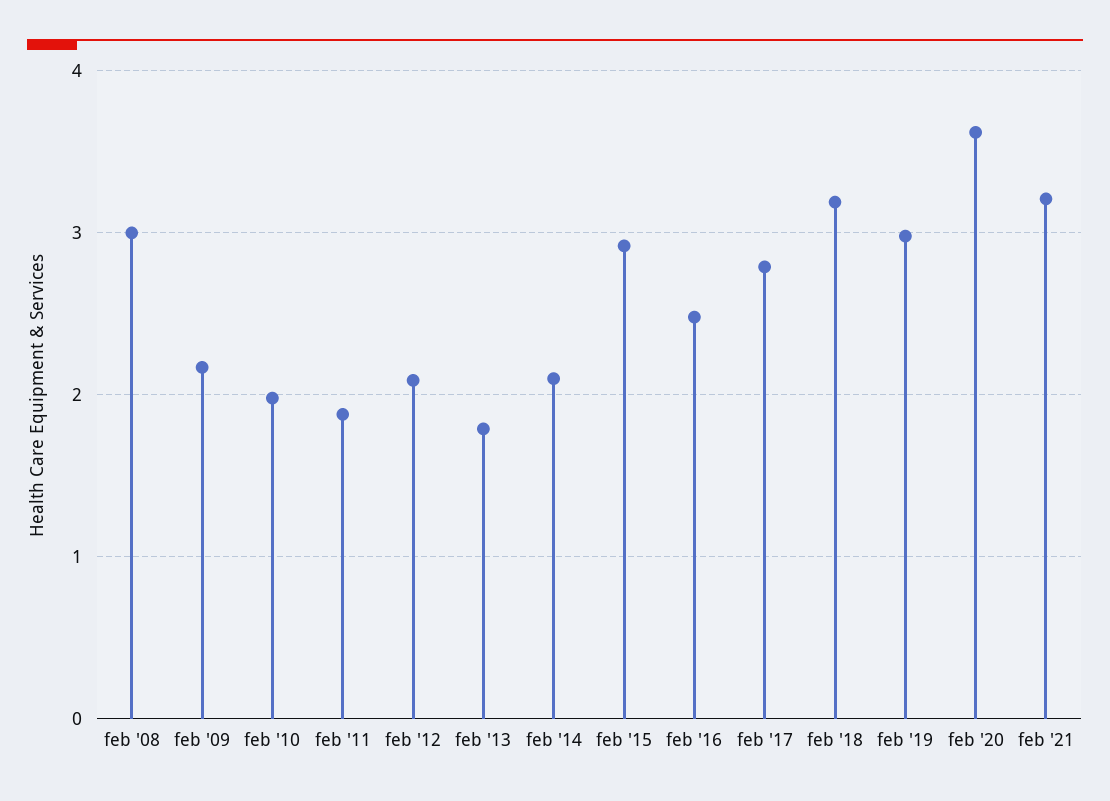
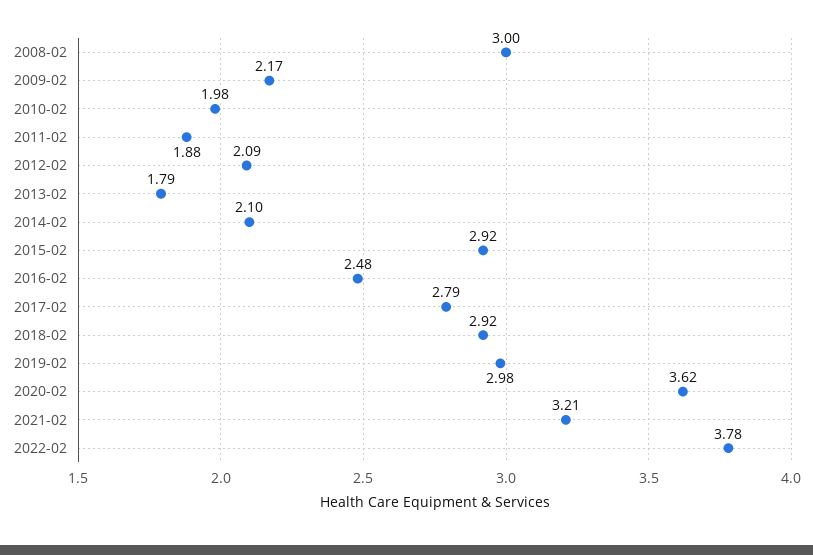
feb '18: 3.2 -> 2.92
2022-02: none -> 3.78

